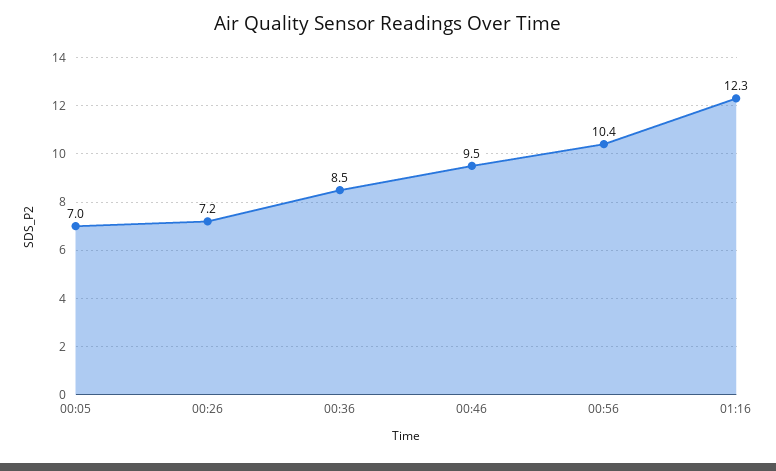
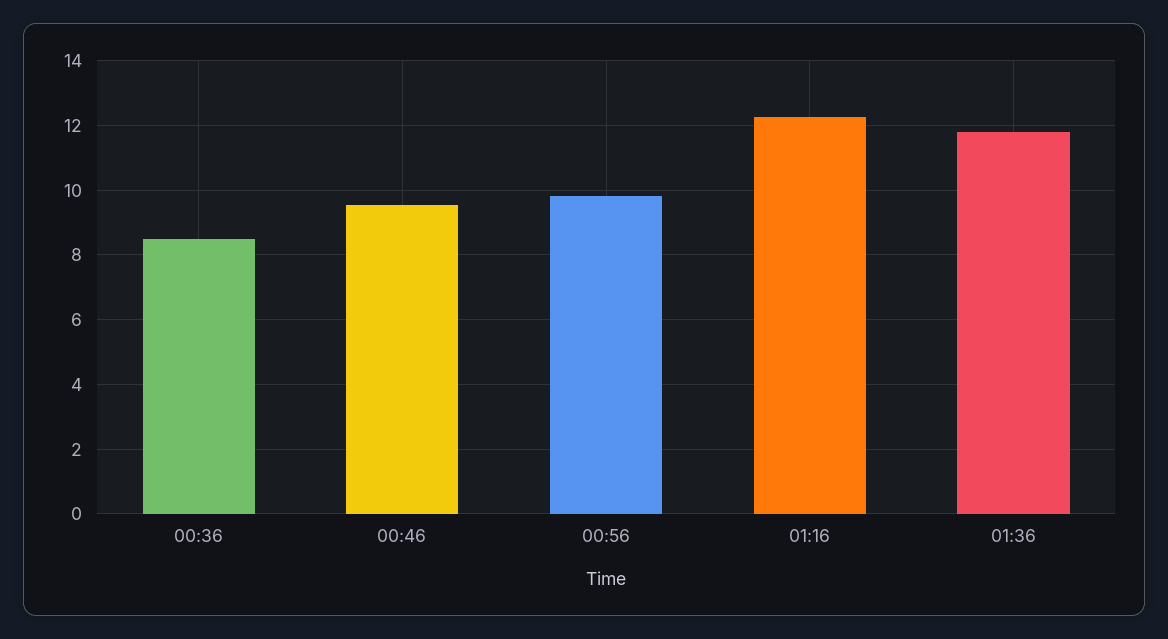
00:05: 7 -> none
00:26: 7.2 -> none
00:56: 10.4 -> 9.8
01:36: none -> 11.8

